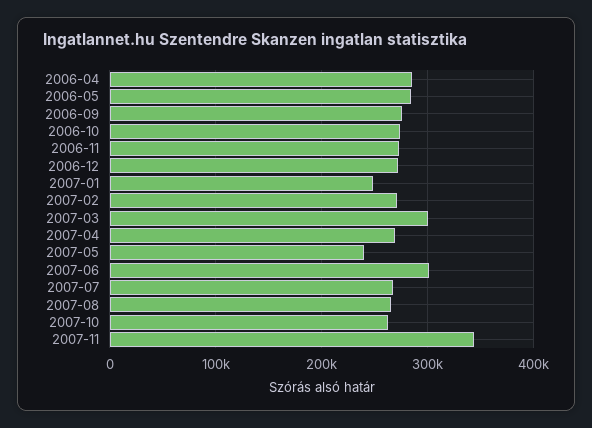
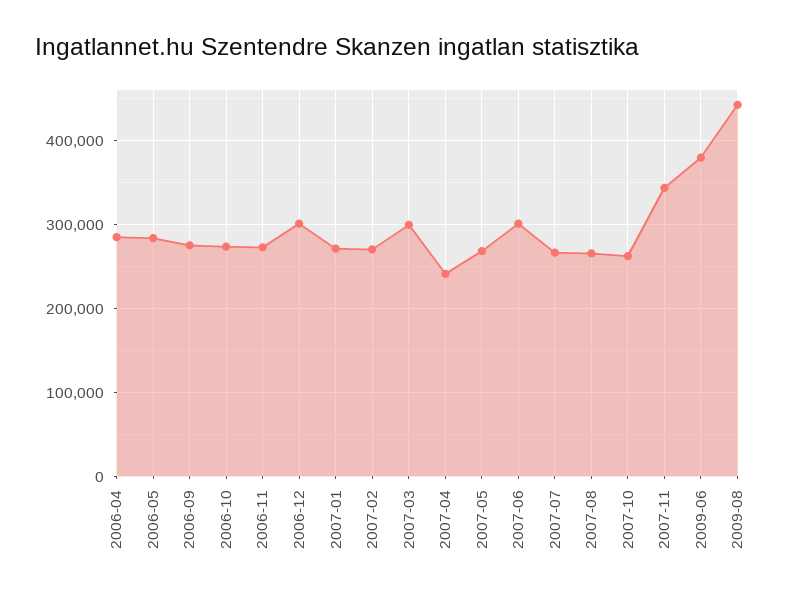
2006-12: 270000 -> 300000
2007-01: 250000 -> 270000
2007-04: 270000 -> 240000
2007-05: 240000 -> 270000
2009-06: none -> 380000
2009-08: none -> 440000

